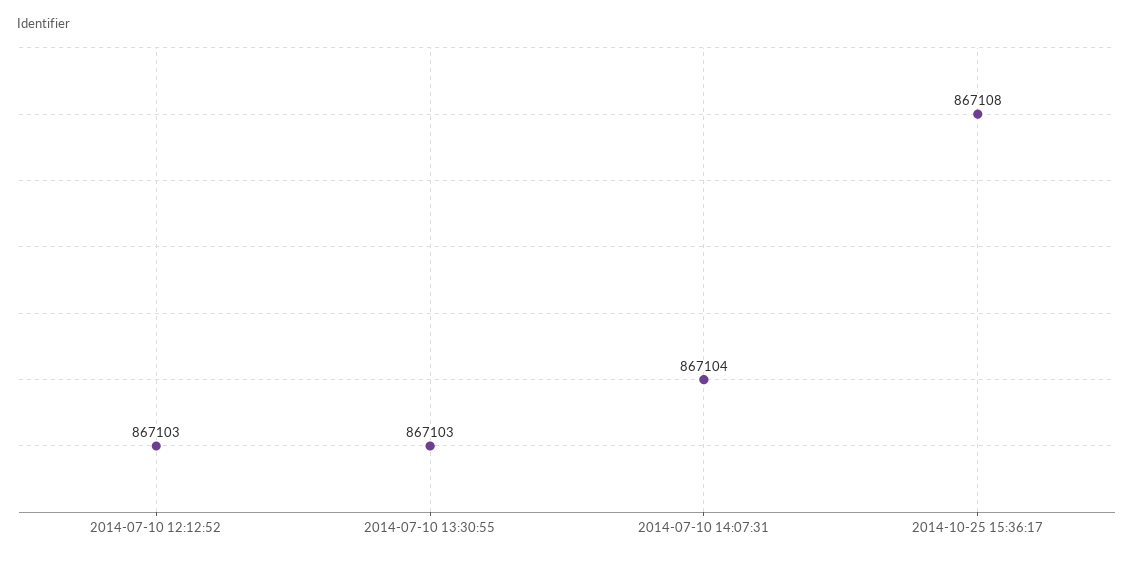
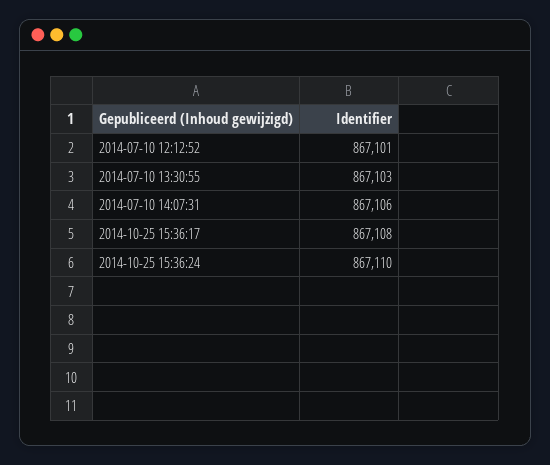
2014-07-10 12:12:52: 867103 -> 867101
2014-07-10 14:07:31: 867104 -> 867106
2014-10-25 15:36:24: none -> 867110

